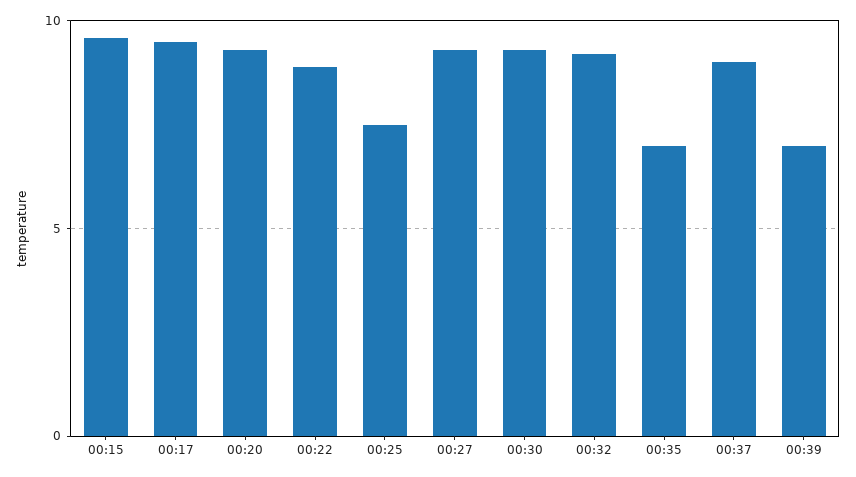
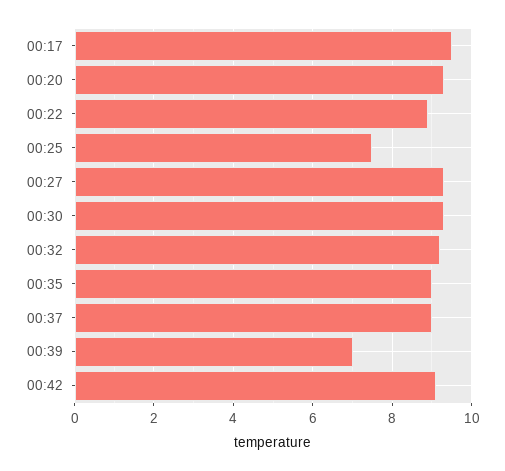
00:15: 9.5 -> none
00:35: 7 -> 9
00:42: none -> 9

